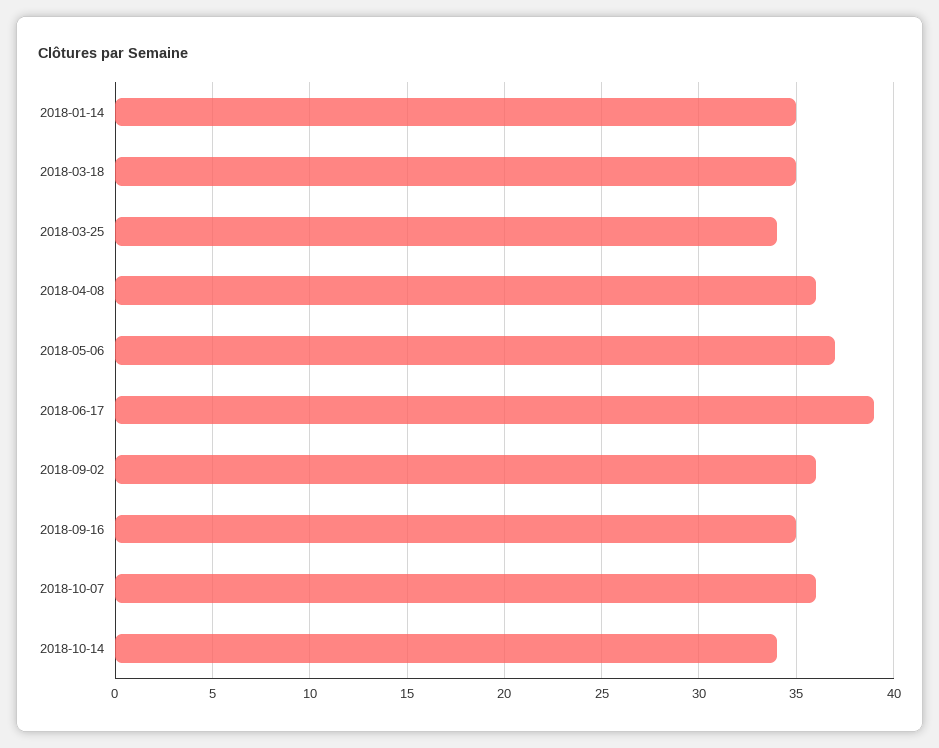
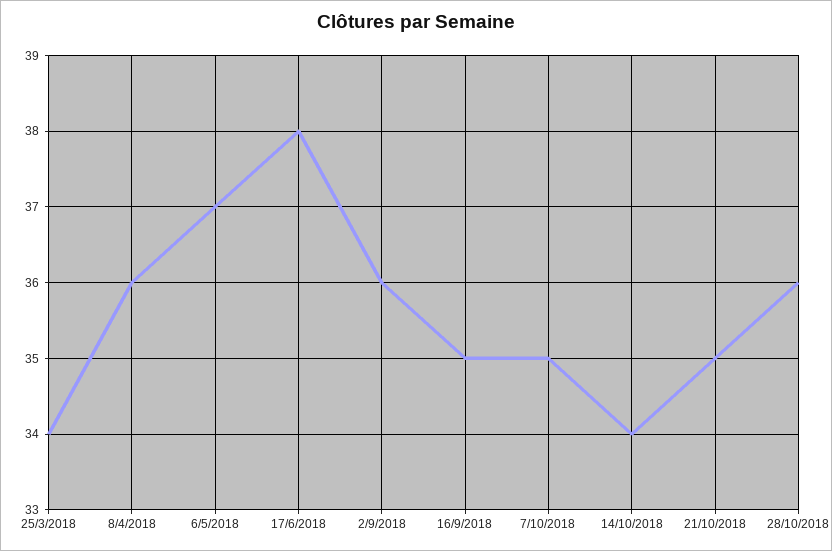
2018-01-14: 35 -> none
2018-03-18: 35 -> none
2018-06-17: 39 -> 38
2018-10-07: 36 -> 35
21/10/2018: none -> 35
28/10/2018: none -> 36

